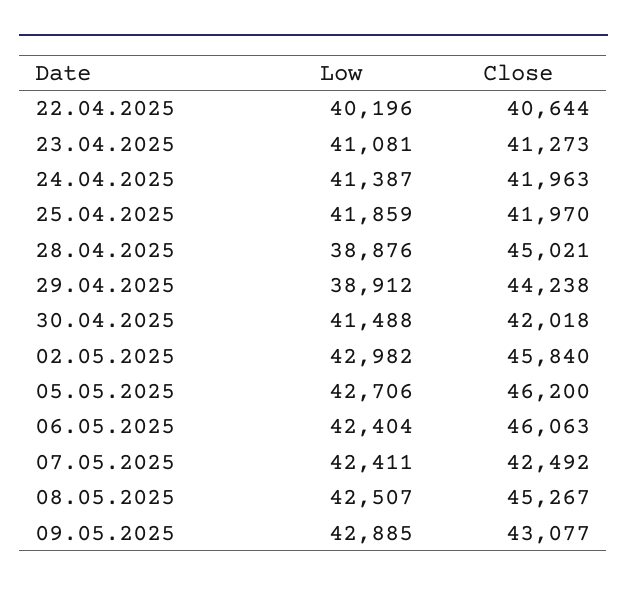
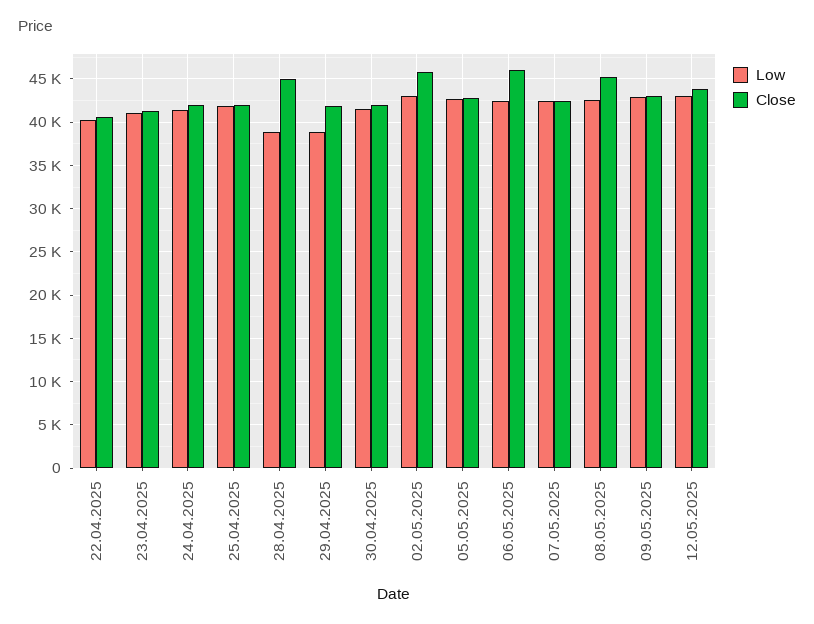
Close, 29.04.2025: 44238 -> 42000
Close, 05.05.2025: 46200 -> 43000
Low, 12.05.2025: none -> 43000
Close, 12.05.2025: none -> 44000

